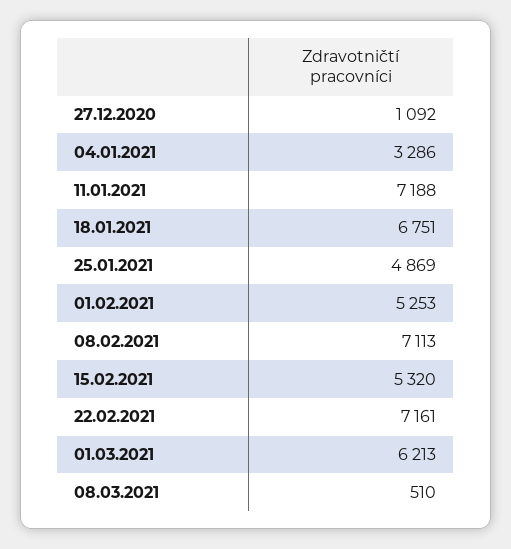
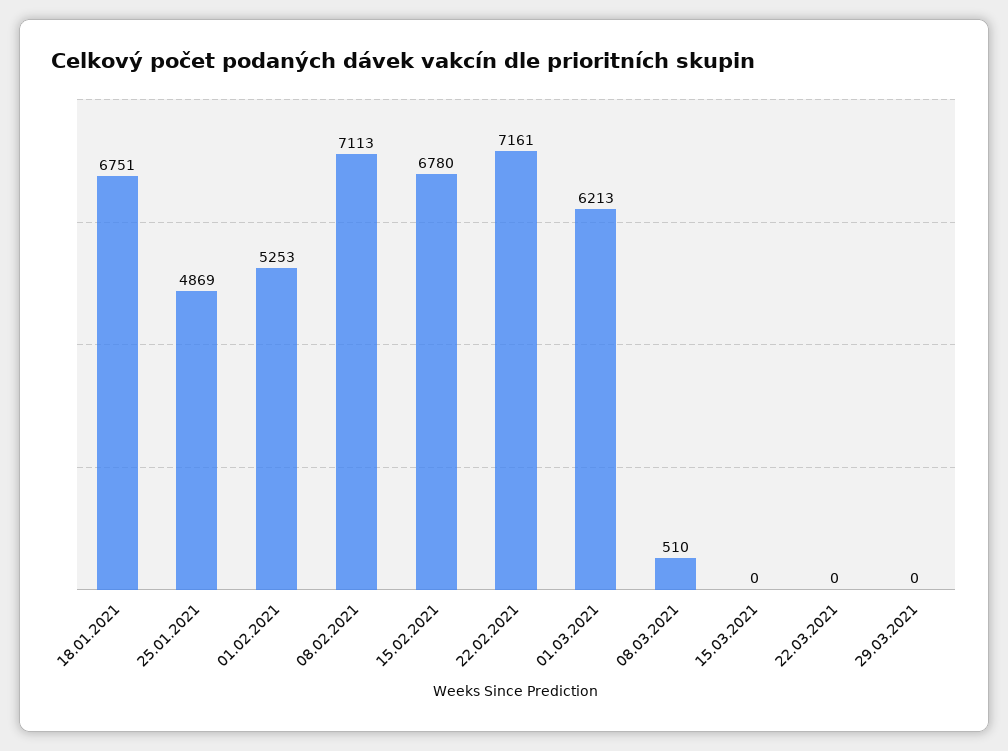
27.12.2020: 1092 -> none
04.01.2021: 3286 -> none
11.01.2021: 7188 -> none
15.02.2021: 5320 -> 6780
15.03.2021: none -> 0
22.03.2021: none -> 0
29.03.2021: none -> 0

